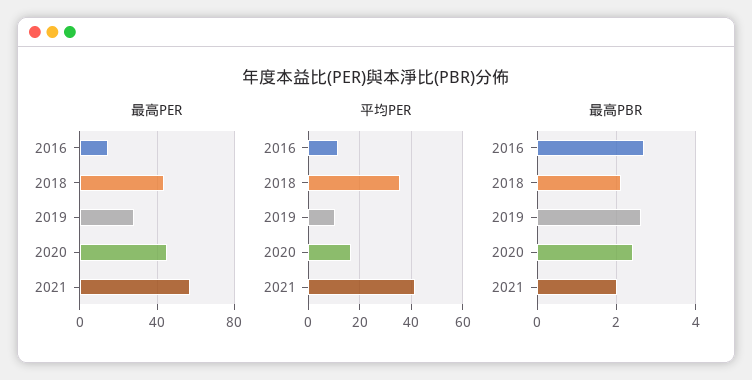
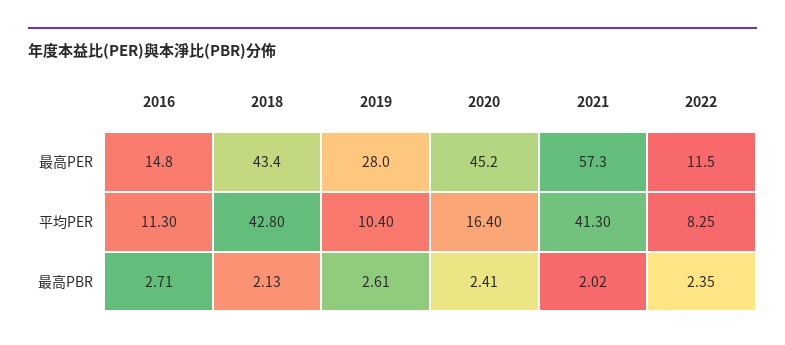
平均PER, 2018: 35 -> 42.8
最高PER, 2022: none -> 11.5
平均PER, 2022: none -> 8.25
最高PBR, 2022: none -> 2.35

